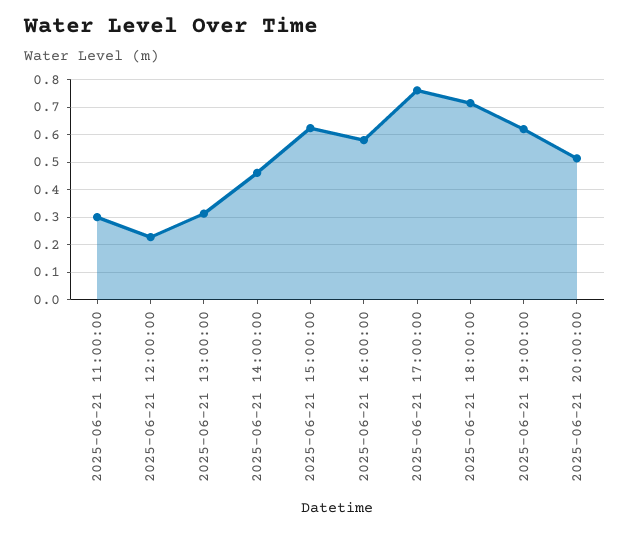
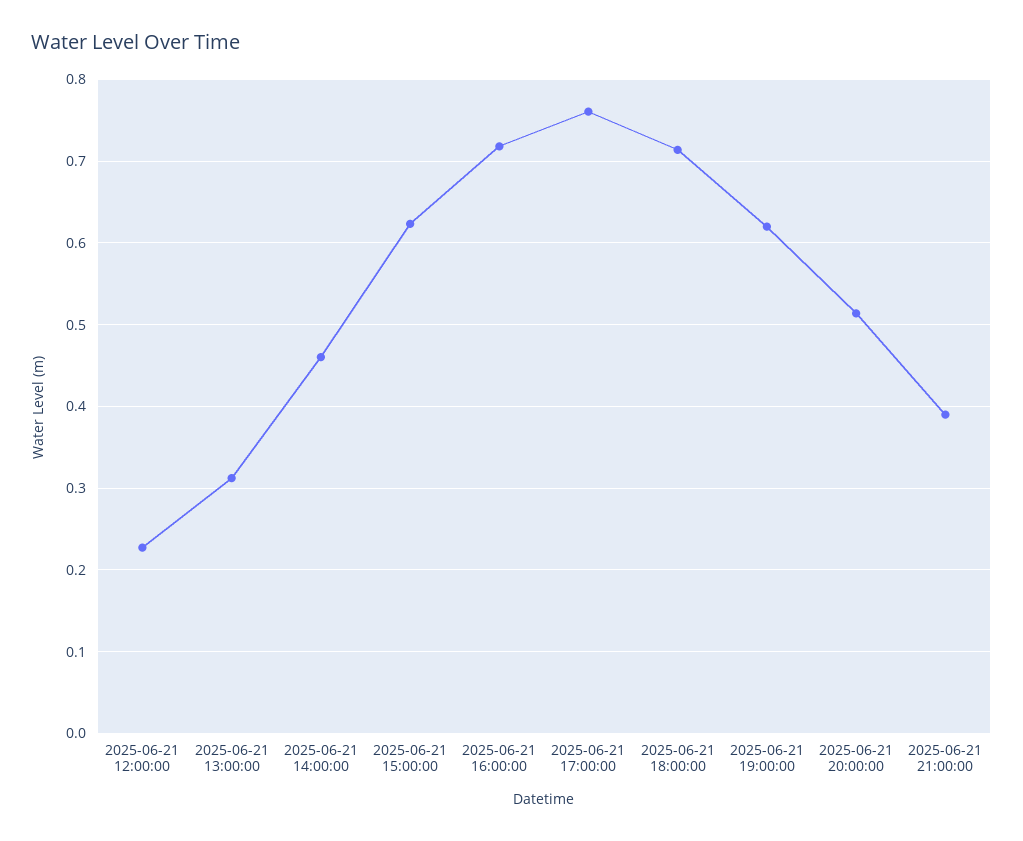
2025-06-21 11:00:00: 0.3 -> none
2025-06-21 16:00:00: 0.575 -> 0.72
2025-06-21 21:00:00: none -> 0.39

